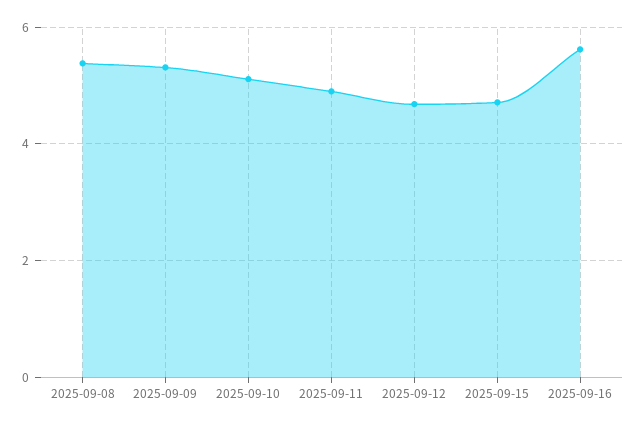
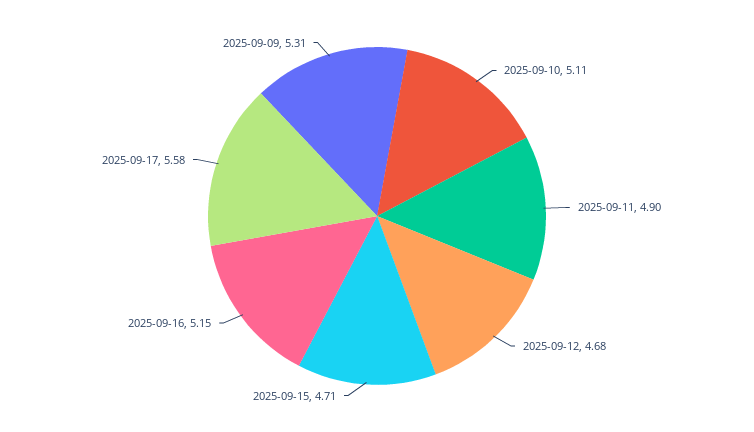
2025-09-08: 5.4 -> none
2025-09-16: 5.6 -> 5.15
2025-09-17: none -> 5.58

